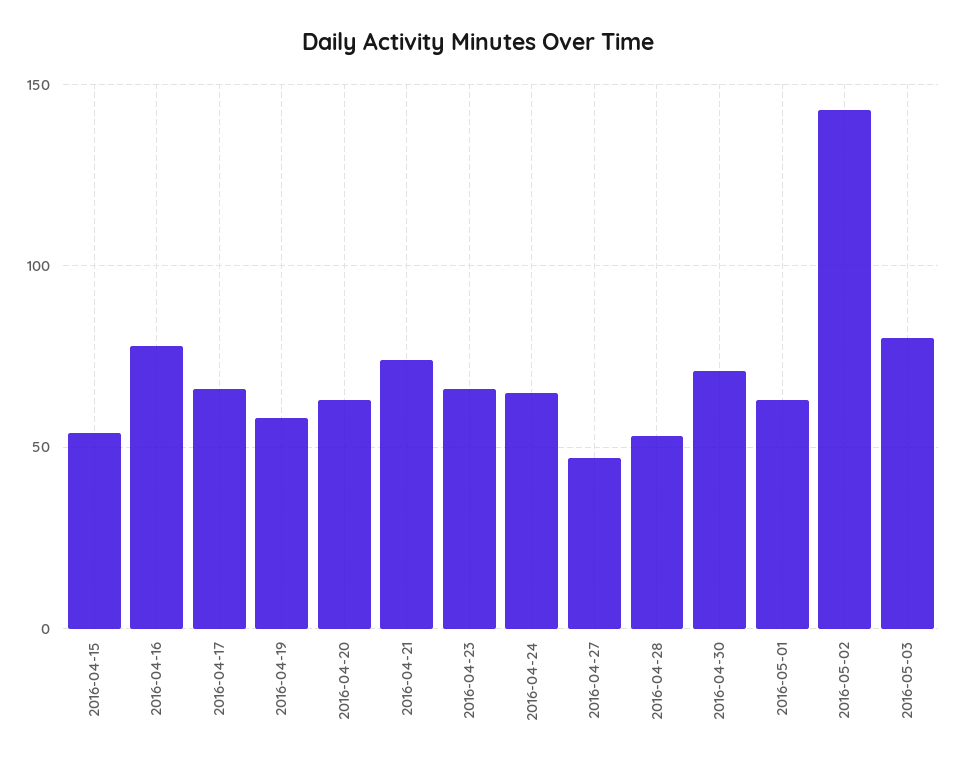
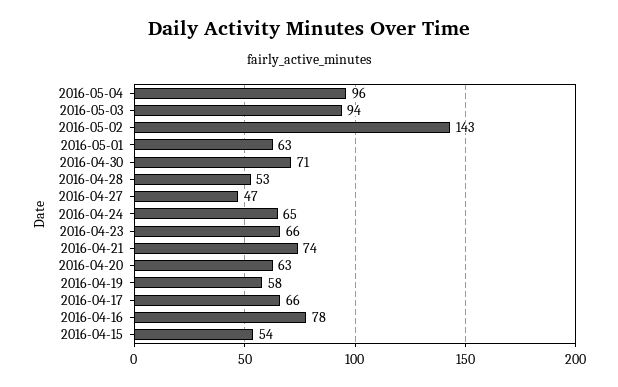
2016-05-03: 80 -> 94
2016-05-04: none -> 96

